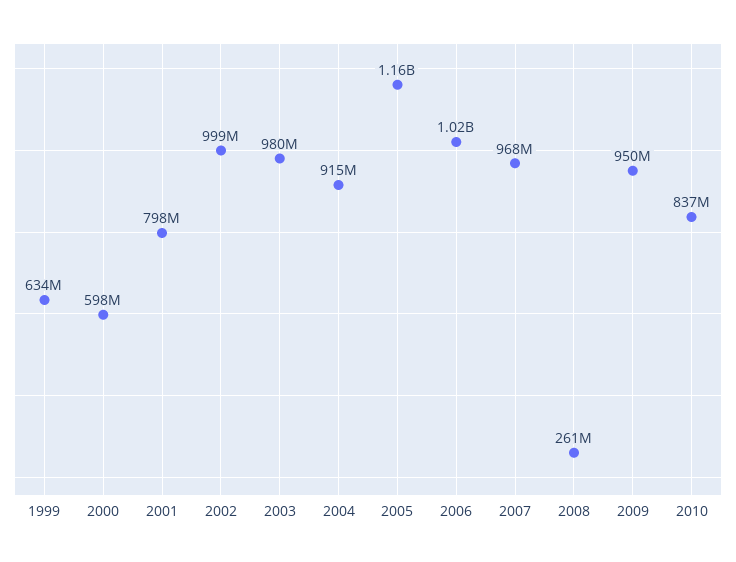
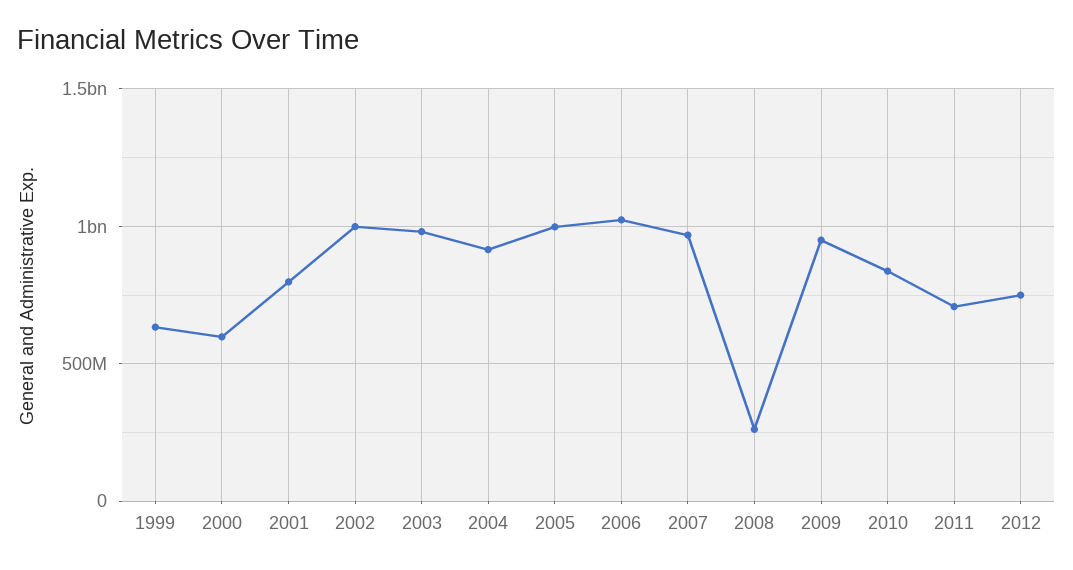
2005: 1160000000 -> 1000000000
2011: none -> 700000000
2012: none -> 750000000

